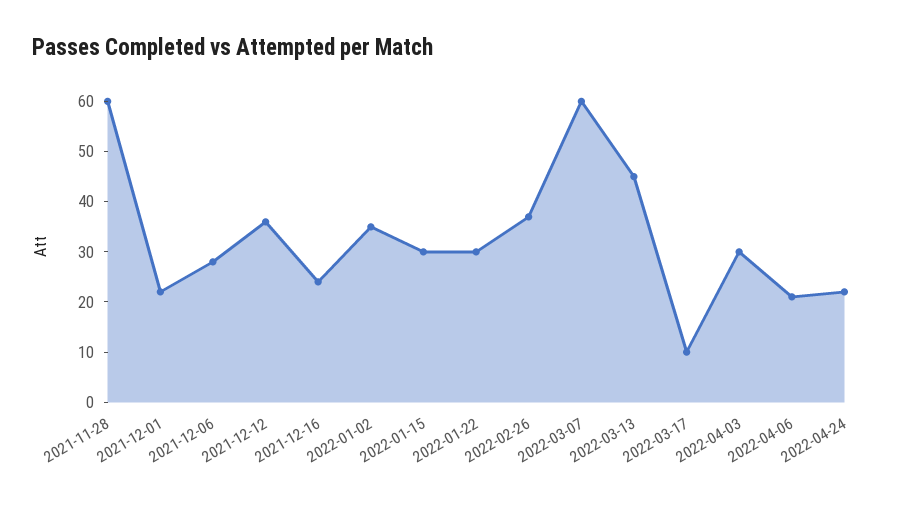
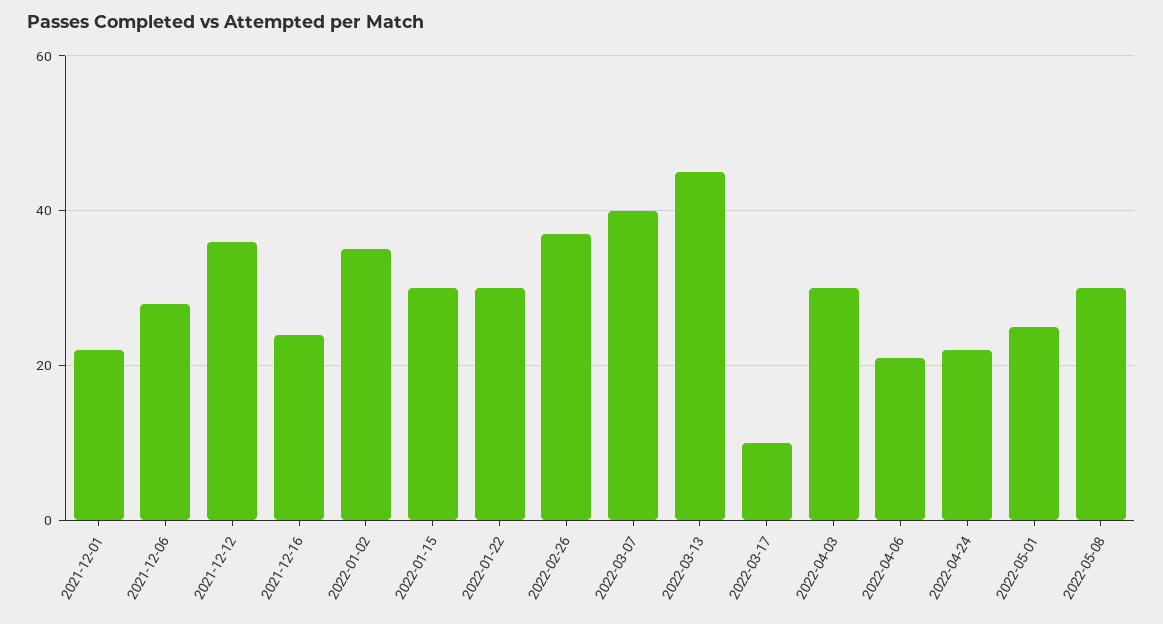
2021-11-28: 60 -> none
2022-03-07: 60 -> 40
2022-05-01: none -> 25
2022-05-08: none -> 30

